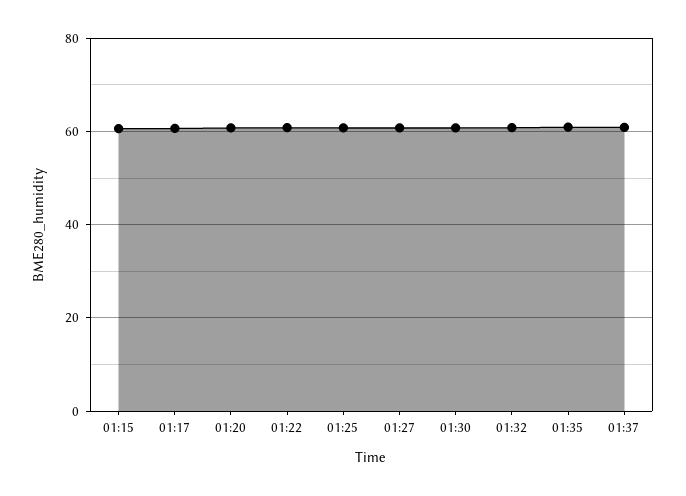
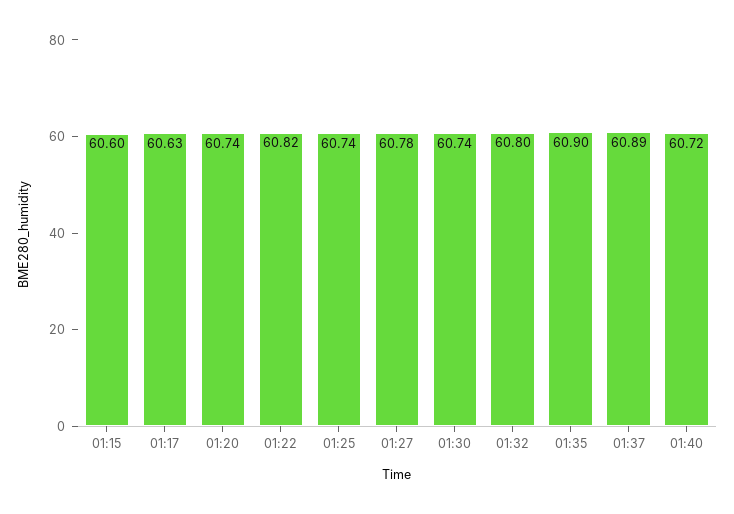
01:40: none -> 60.72

